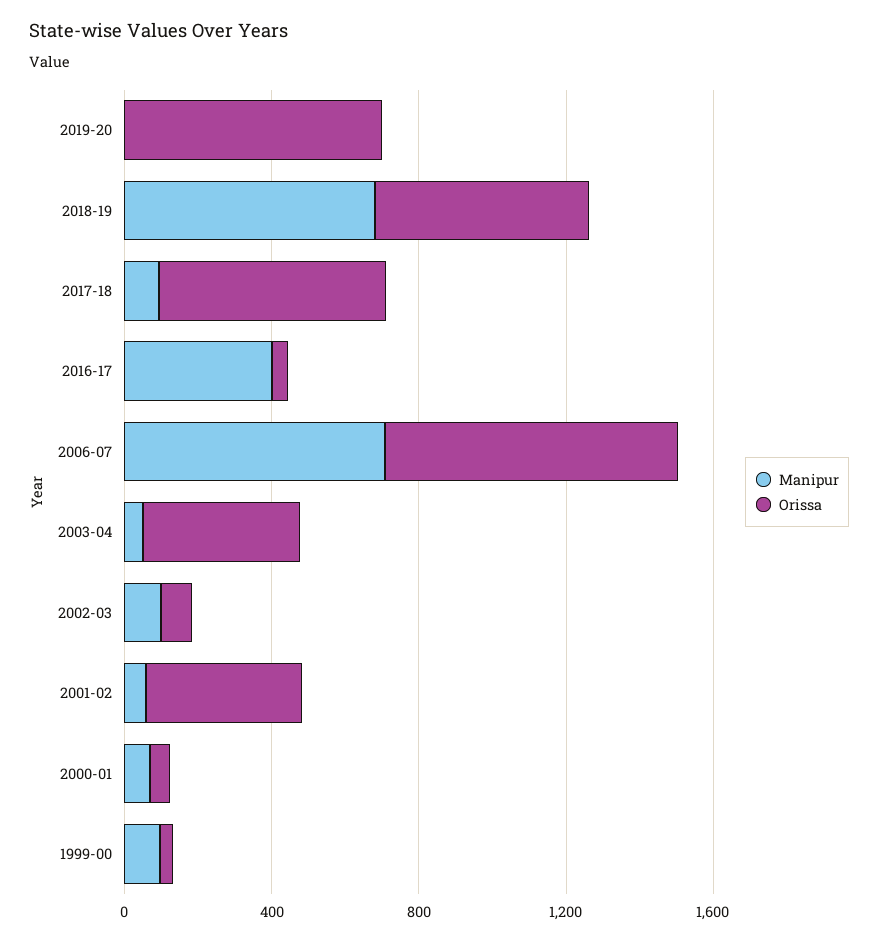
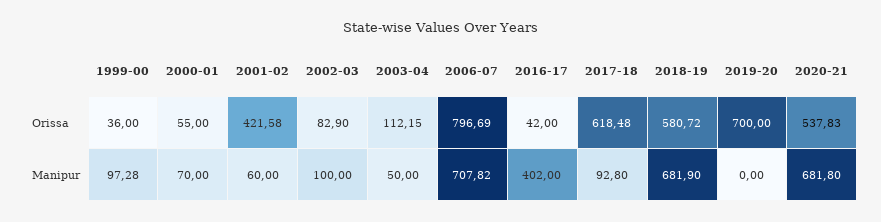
Orissa, 2003-04: 400 -> 112.15
Orissa, 2020-21: none -> 537.83
Manipur, 2020-21: none -> 681.8

